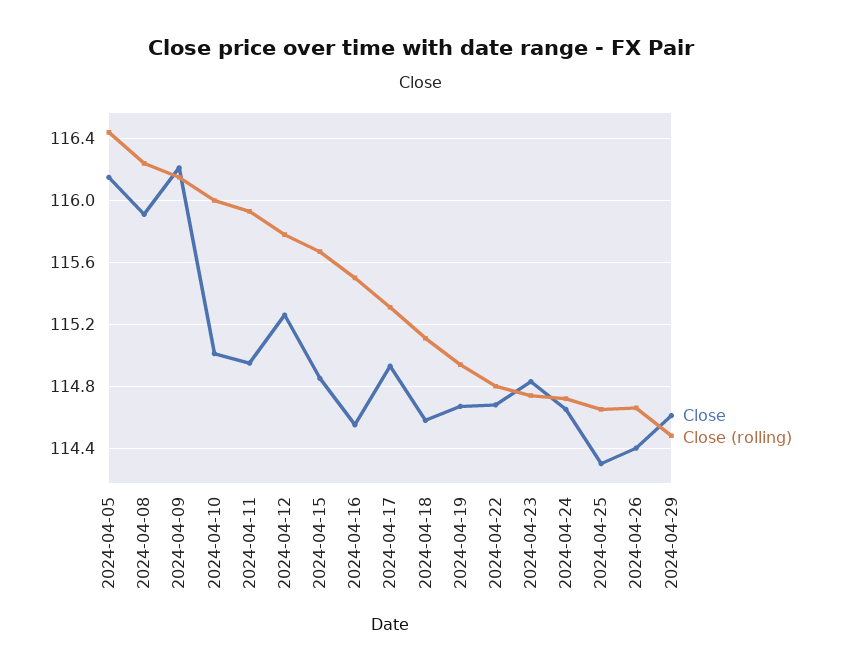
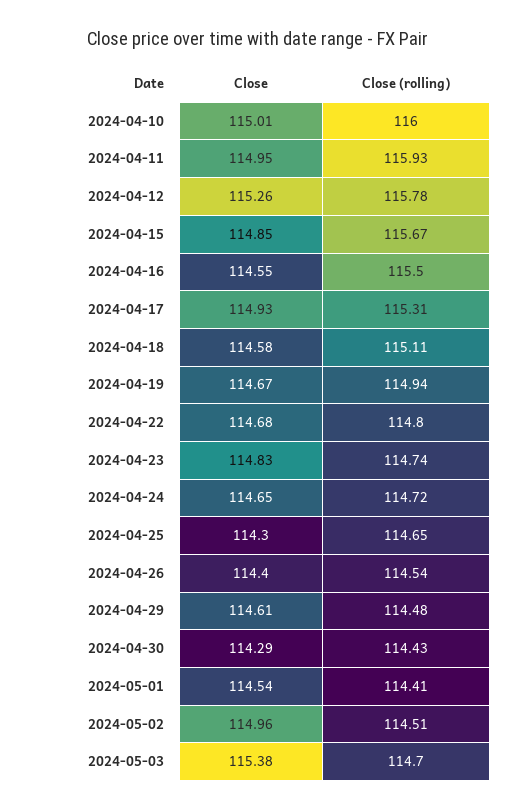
Close, 2024-04-05: 116.15 -> none
Close (rolling), 2024-04-05: 116.45 -> none
Close, 2024-04-08: 115.9 -> none
Close (rolling), 2024-04-08: 116.25 -> none
Close, 2024-04-09: 116.2 -> none
Close (rolling), 2024-04-09: 116.15 -> none
Close (rolling), 2024-04-26: 114.65 -> 114.54
Close, 2024-04-30: none -> 114.29
Close (rolling), 2024-04-30: none -> 114.43
Close, 2024-05-01: none -> 114.54
Close (rolling), 2024-05-01: none -> 114.41
Close, 2024-05-02: none -> 114.96
Close (rolling), 2024-05-02: none -> 114.51
Close, 2024-05-03: none -> 115.38
Close (rolling), 2024-05-03: none -> 114.7

